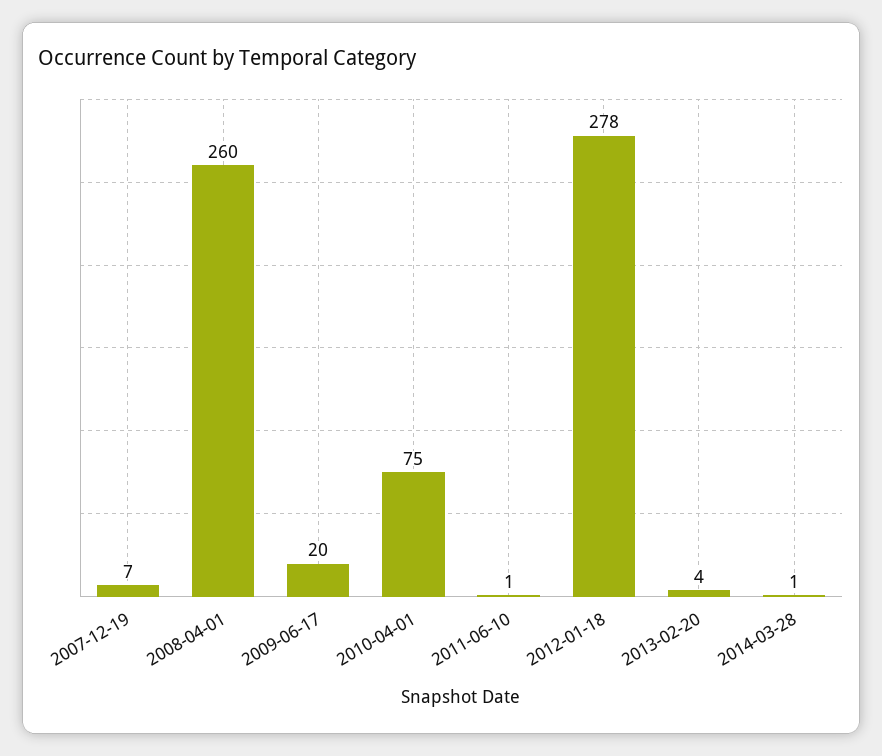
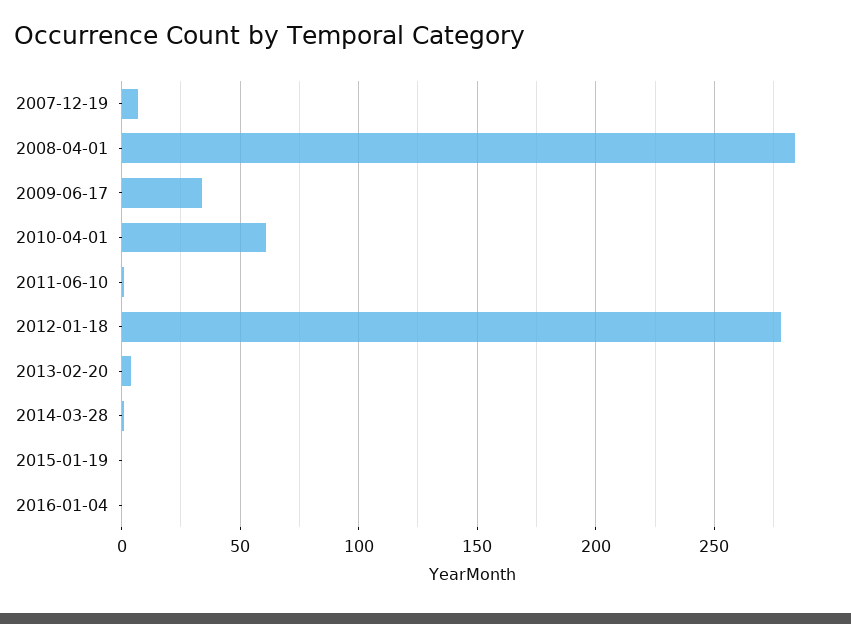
2008-04-01: 260 -> 285
2009-06-17: 20 -> 35
2010-04-01: 75 -> 60
2015-01-19: none -> 0
2016-01-04: none -> 0

